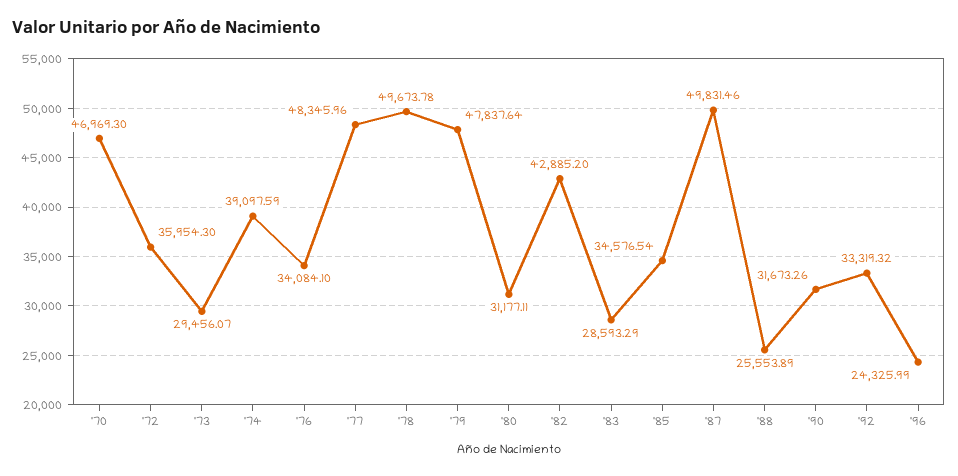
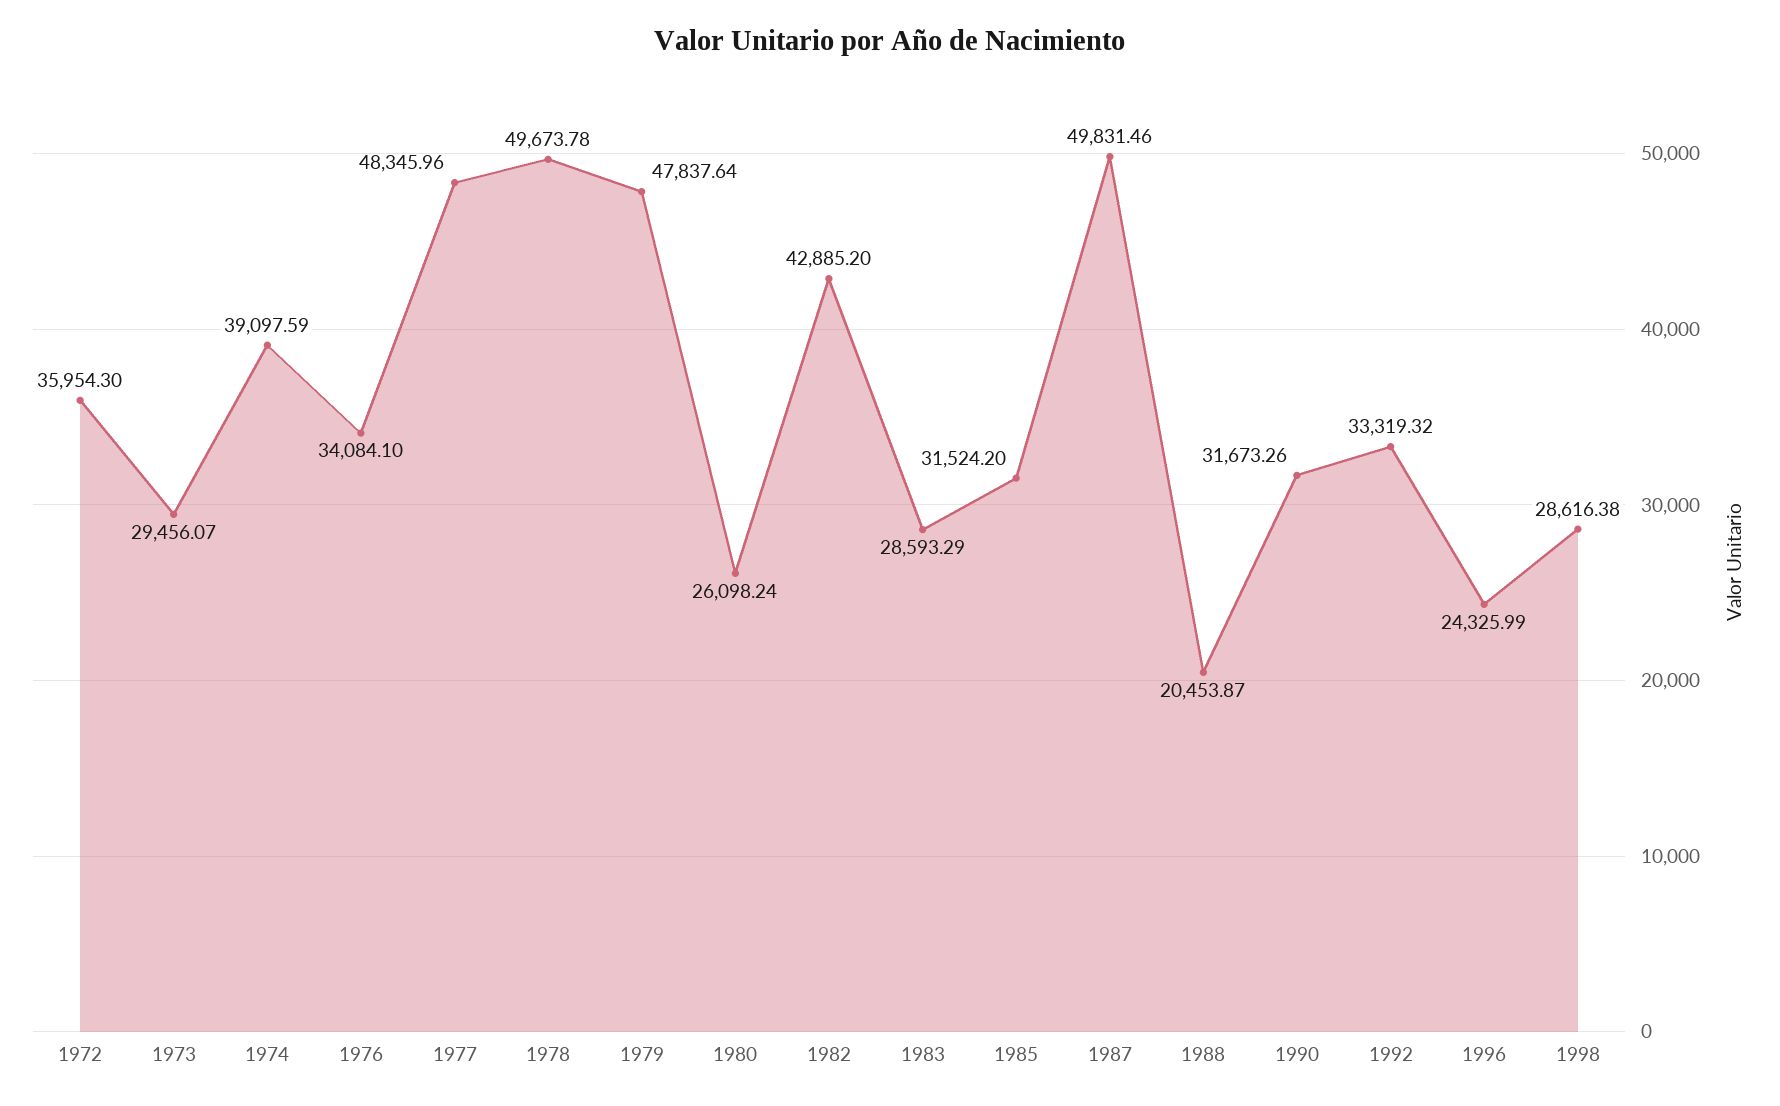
'70: 46969.3 -> none
'80: 31177.11 -> 26098.24
'85: 34576.54 -> 31524.2
'88: 25553.89 -> 20453.87
1998: none -> 28616.38

